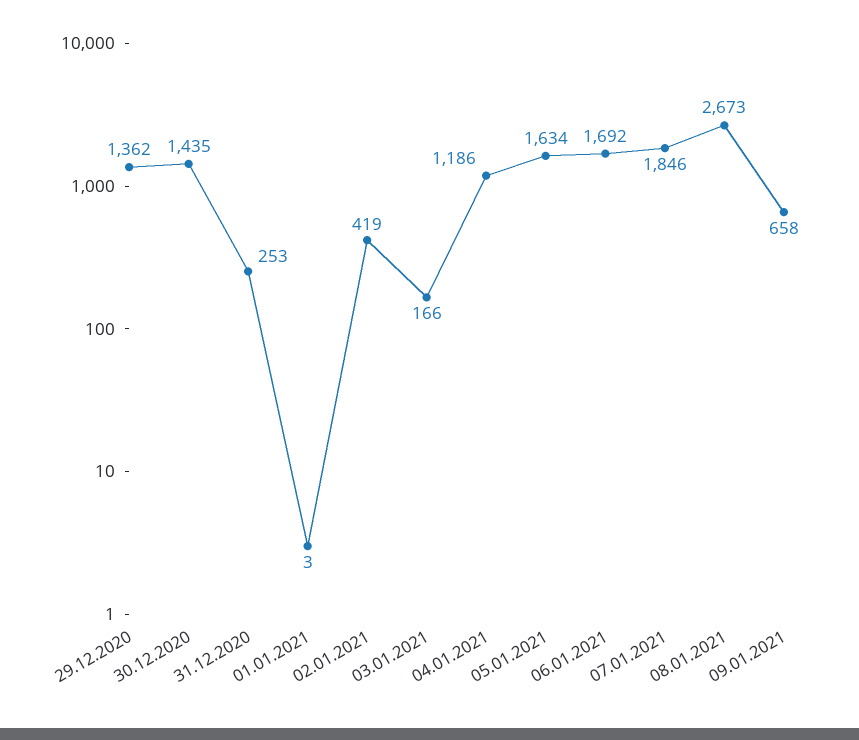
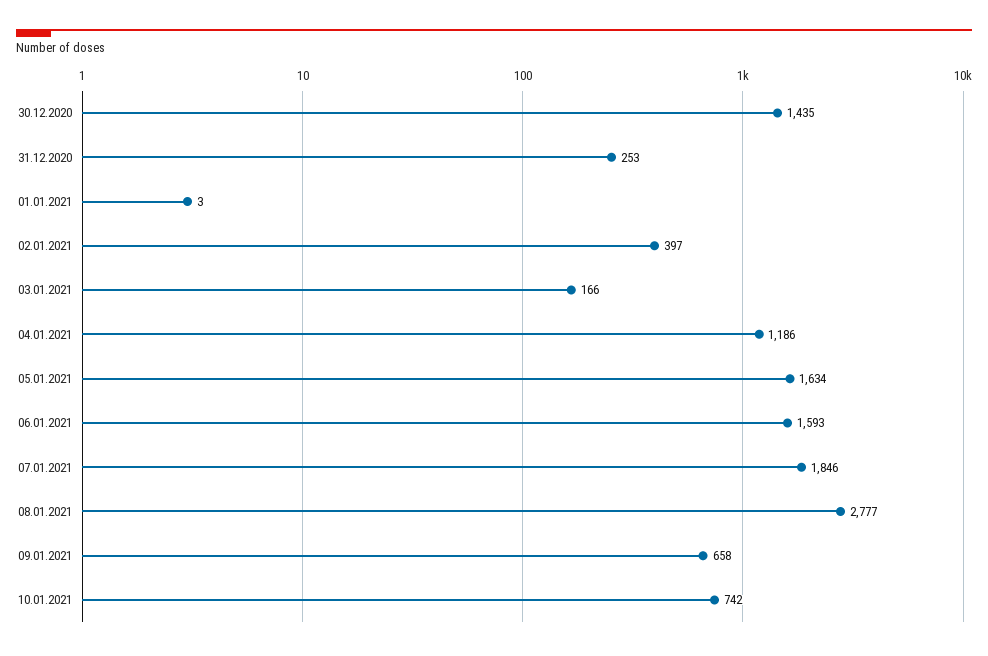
29.12.2020: 1362 -> none
02.01.2021: 419 -> 397
06.01.2021: 1692 -> 1593
08.01.2021: 2673 -> 2777
10.01.2021: none -> 742

